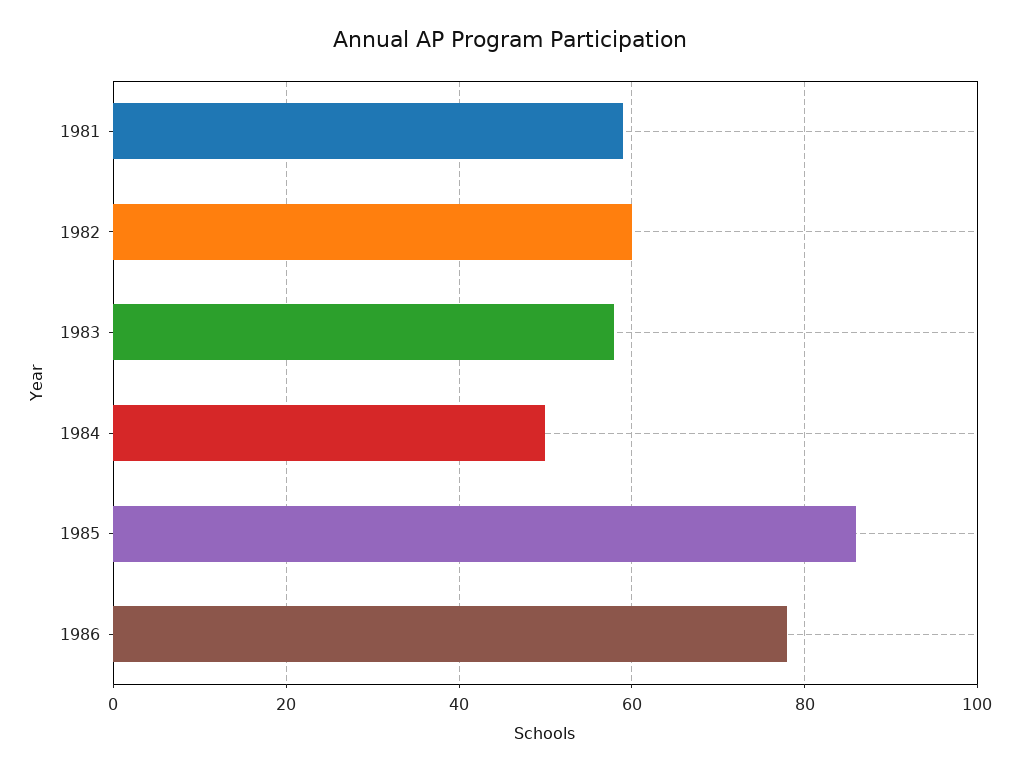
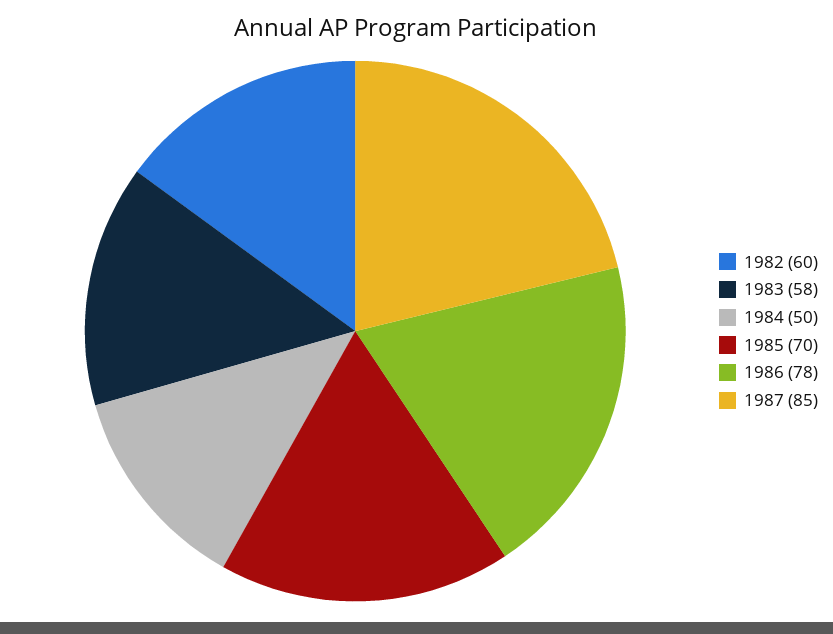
1981: 60 -> none
1985: 85 -> 70
1987: none -> 85

